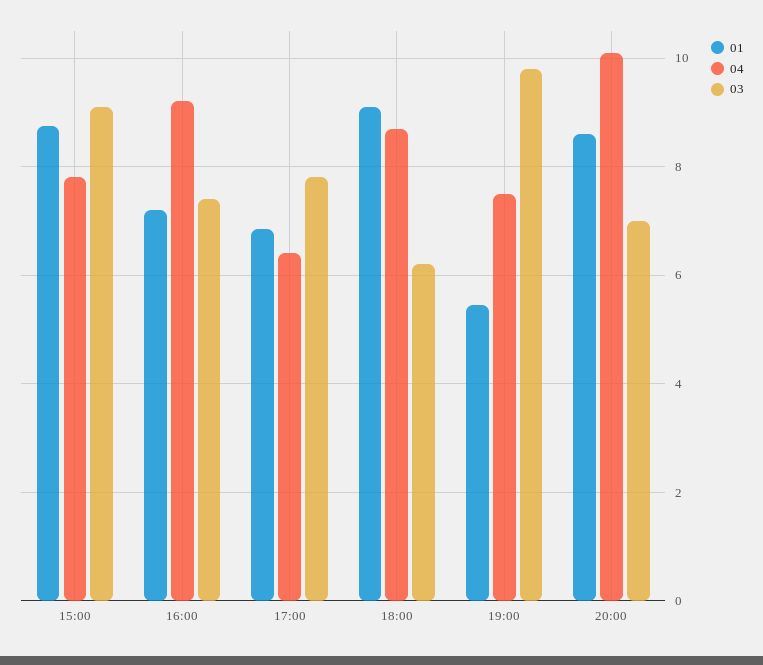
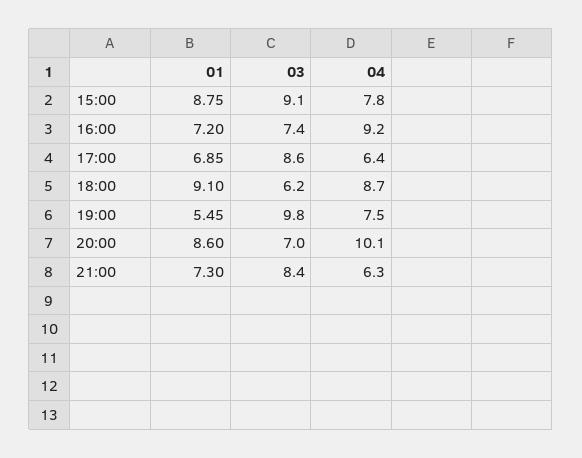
03, 17:00: 7.8 -> 8.6
01, 21:00: none -> 7.3
03, 21:00: none -> 8.4
04, 21:00: none -> 6.3

